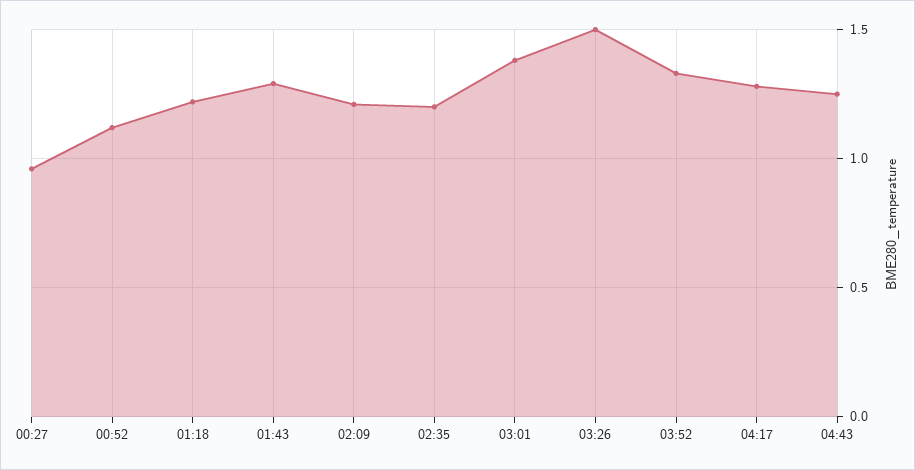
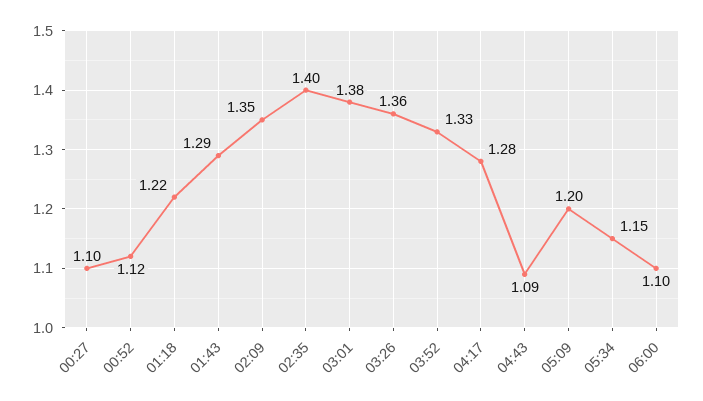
00:27: 0.95 -> 1.1
02:09: 1.2 -> 1.35
02:35: 1.2 -> 1.4
03:26: 1.5 -> 1.36
04:43: 1.25 -> 1.09
05:09: none -> 1.2
05:34: none -> 1.15
06:00: none -> 1.1

